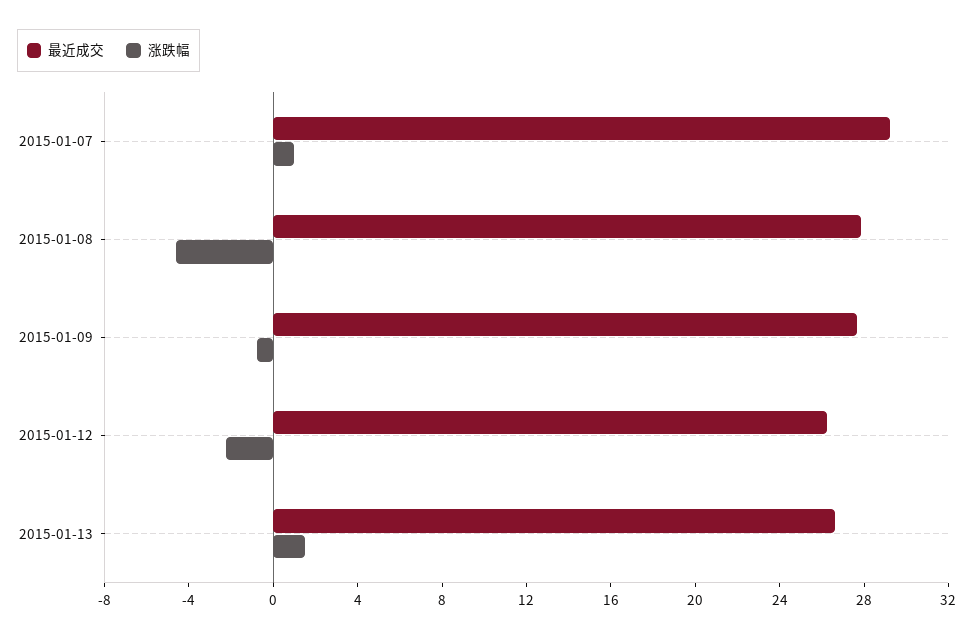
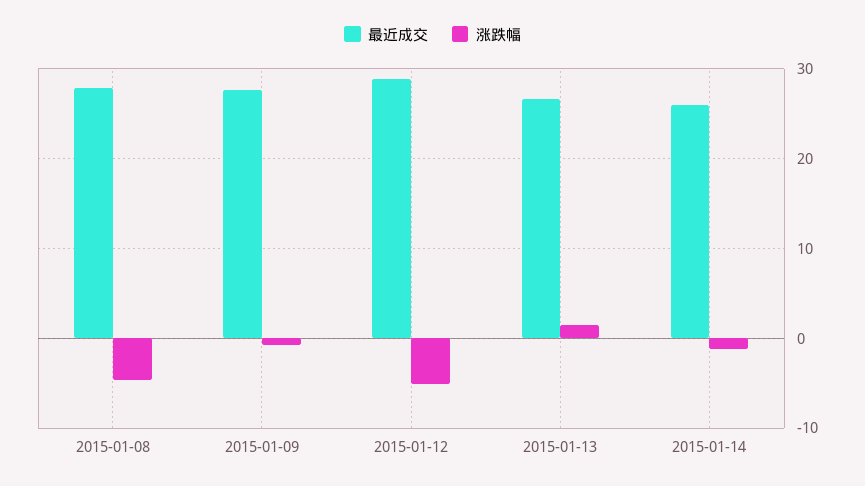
最近成交, 2015-01-07: 29 -> none
涨跌幅, 2015-01-07: 1 -> none
最近成交, 2015-01-12: 26 -> 29
涨跌幅, 2015-01-12: -2 -> -5
最近成交, 2015-01-14: none -> 26
涨跌幅, 2015-01-14: none -> -1

